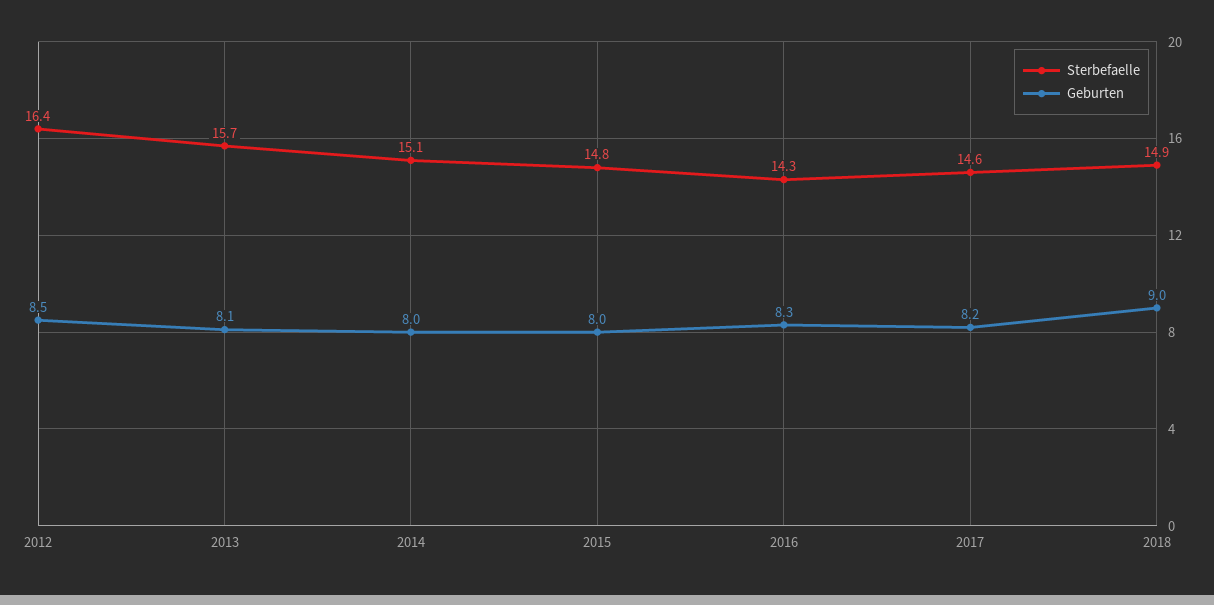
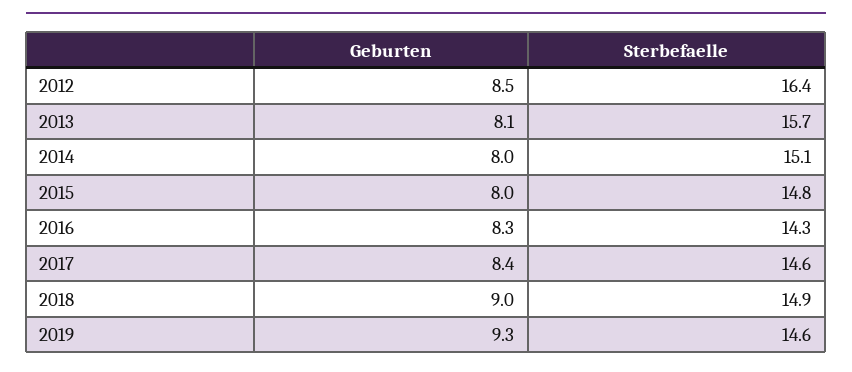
Geburten, 2017: 8.2 -> 8.4
Geburten, 2019: none -> 9.3
Sterbefaelle, 2019: none -> 14.6

